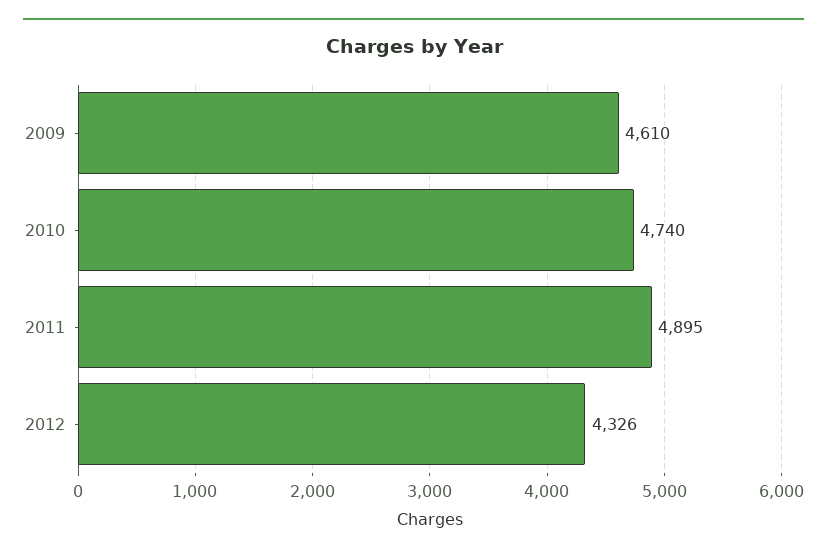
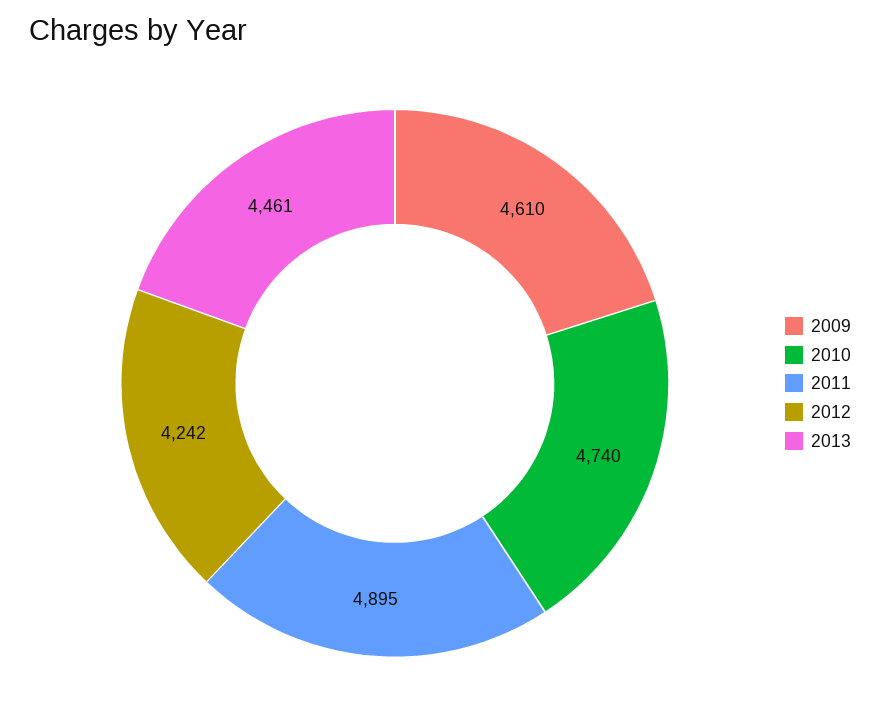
2012: 4326 -> 4242
2013: none -> 4461

